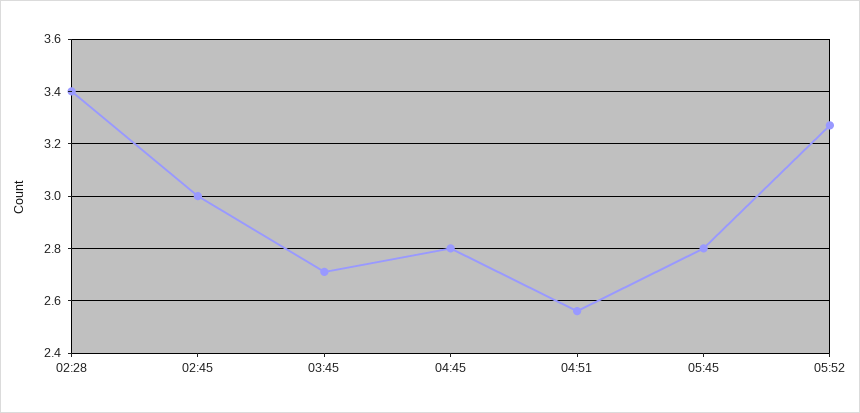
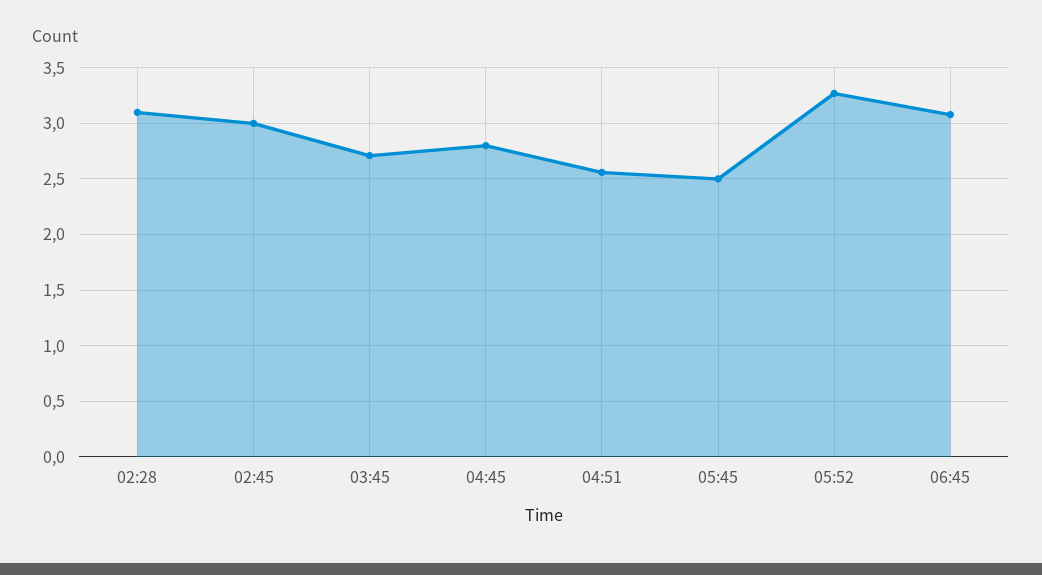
02:28: 3.4 -> 3.1
05:45: 2.8 -> 2.5
06:45: none -> 3.1

